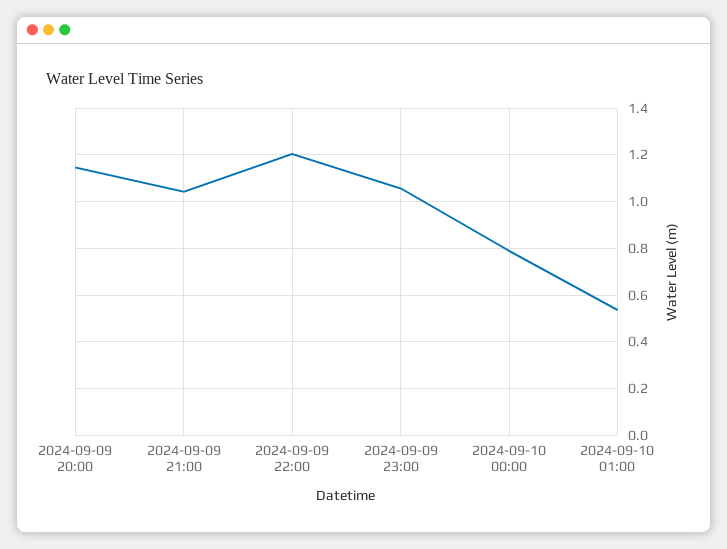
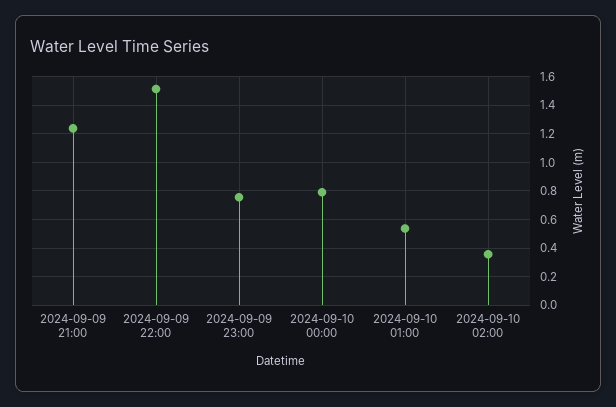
2024-09-09 20:00: 1.15 -> none
2024-09-09 21:00: 1.05 -> 1.25
2024-09-09 22:00: 1.2 -> 1.5
2024-09-09 23:00: 1.05 -> 0.75
2024-09-10 02:00: none -> 0.35

